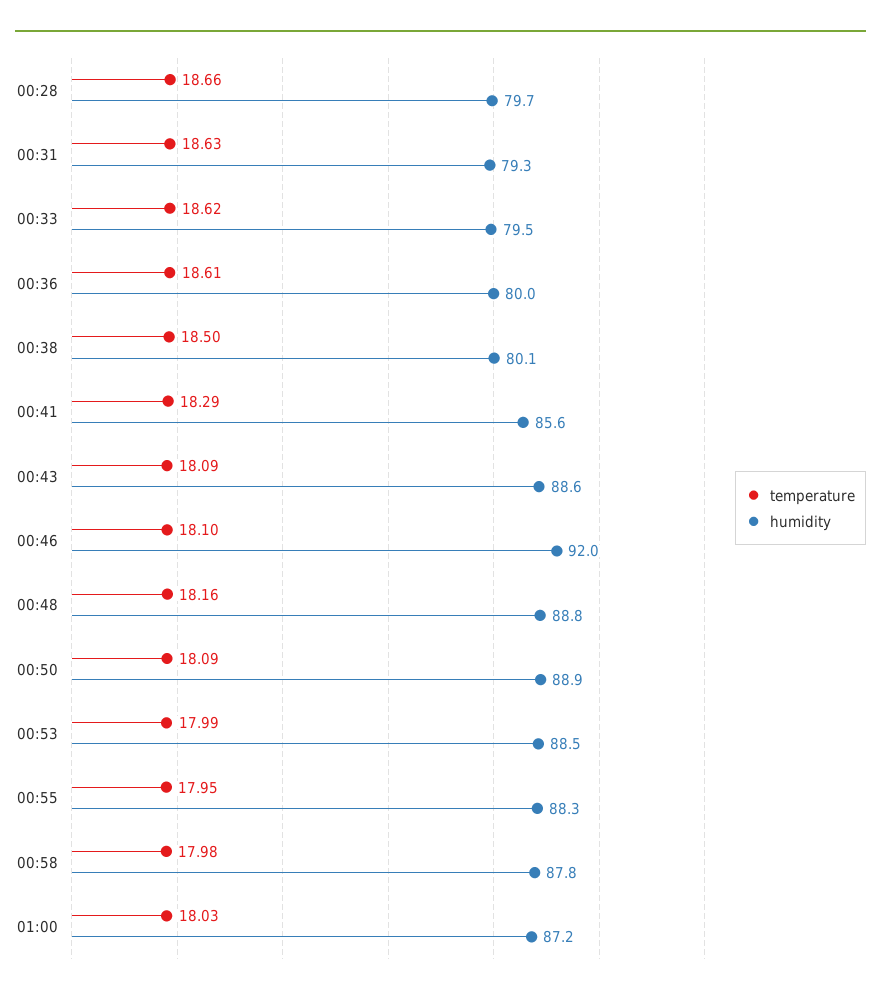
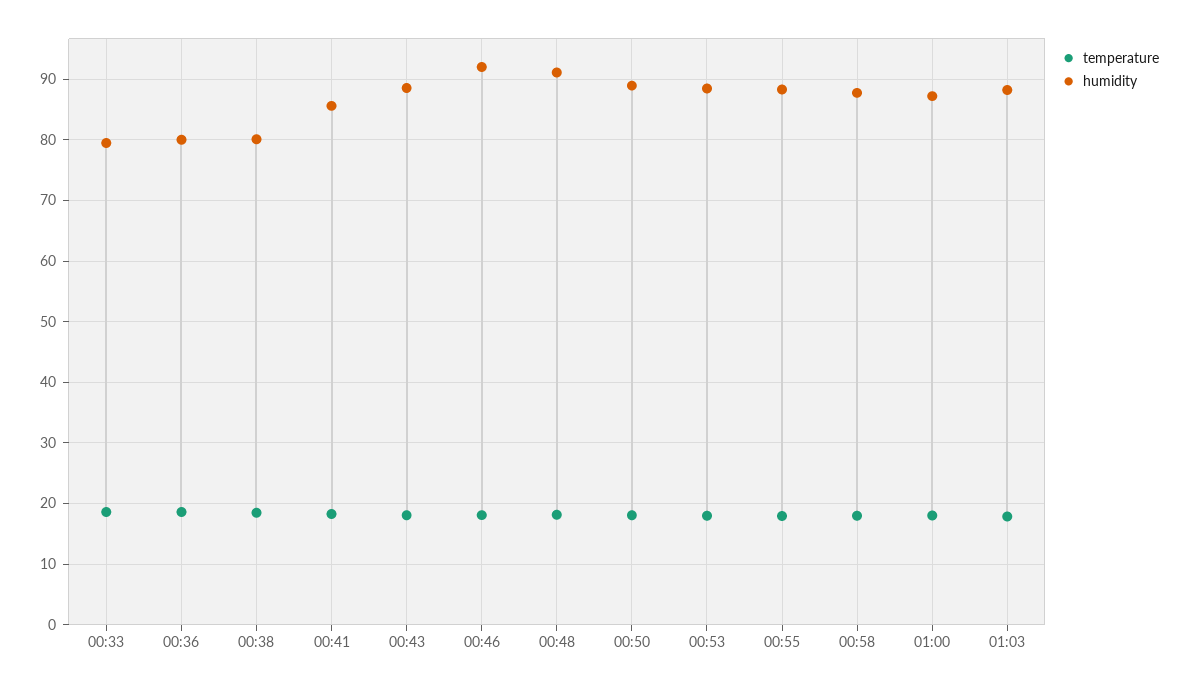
temperature, 00:28: 18.66 -> none
humidity, 00:28: 79.7 -> none
temperature, 00:31: 18.63 -> none
humidity, 00:31: 79.3 -> none
humidity, 00:48: 88.8 -> 91
temperature, 01:03: none -> 18
humidity, 01:03: none -> 88

